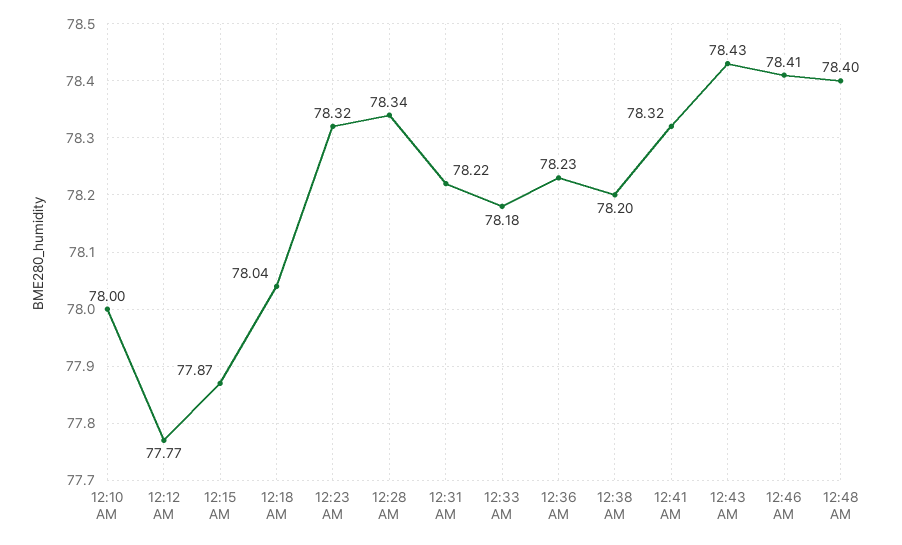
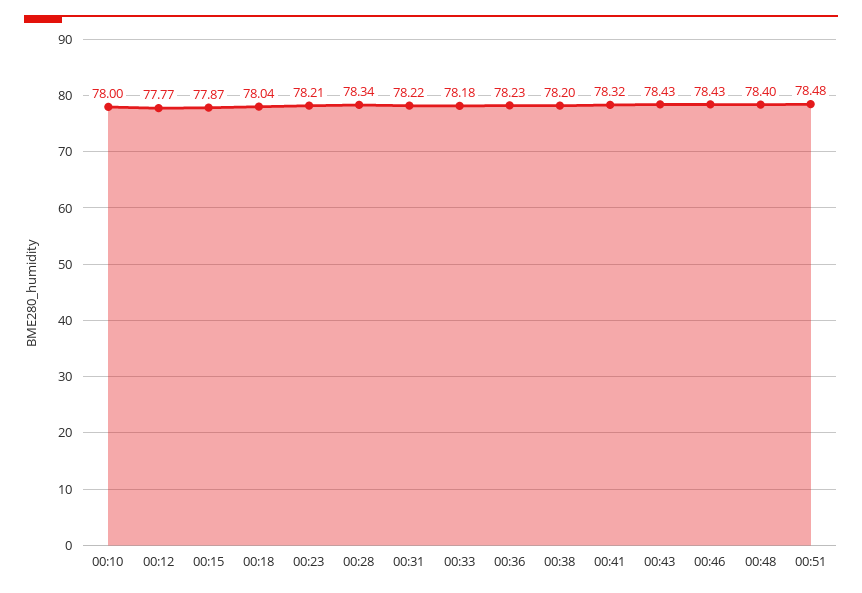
12:23 AM: 78.32 -> 78.21
12:46 AM: 78.41 -> 78.43
00:51: none -> 78.48

